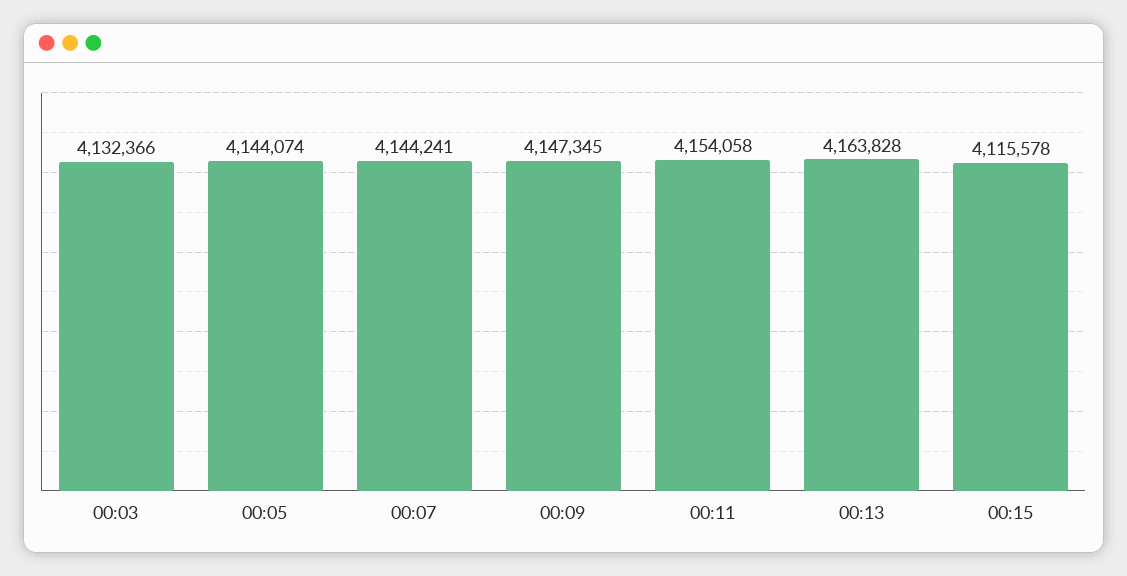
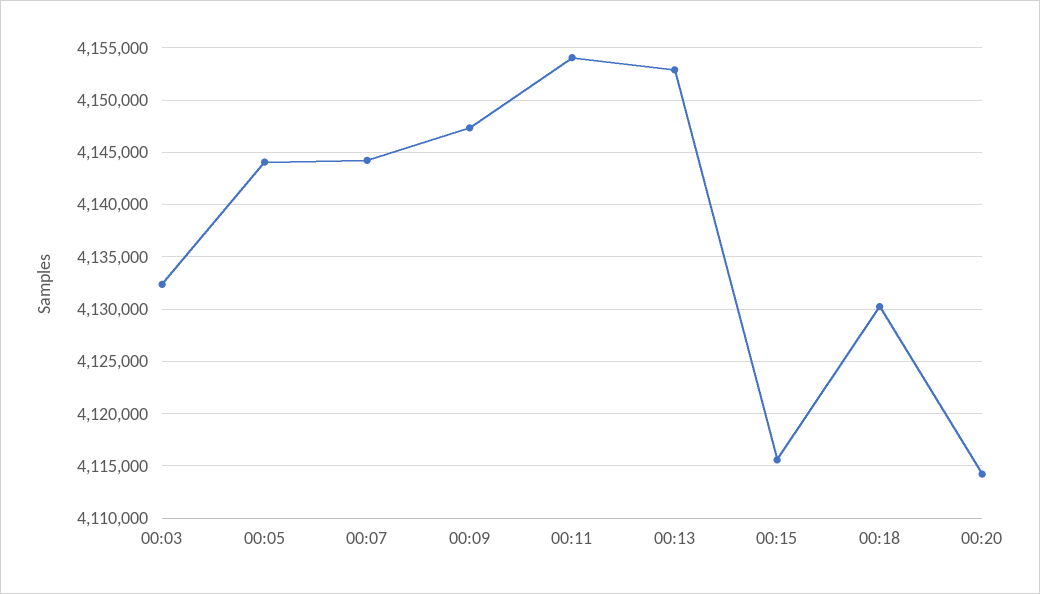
00:13: 4163828 -> 4153000
00:18: none -> 4130000
00:20: none -> 4114000

